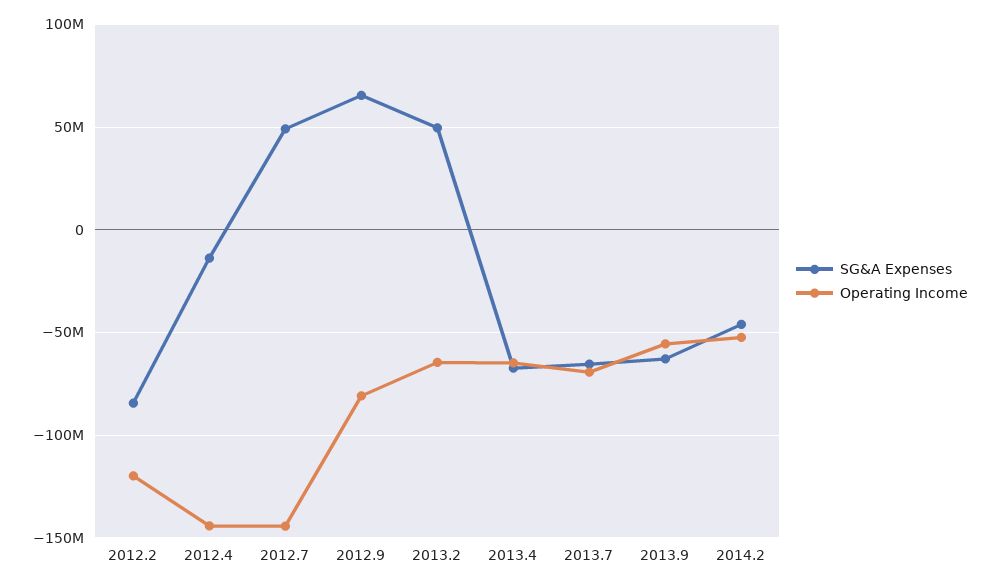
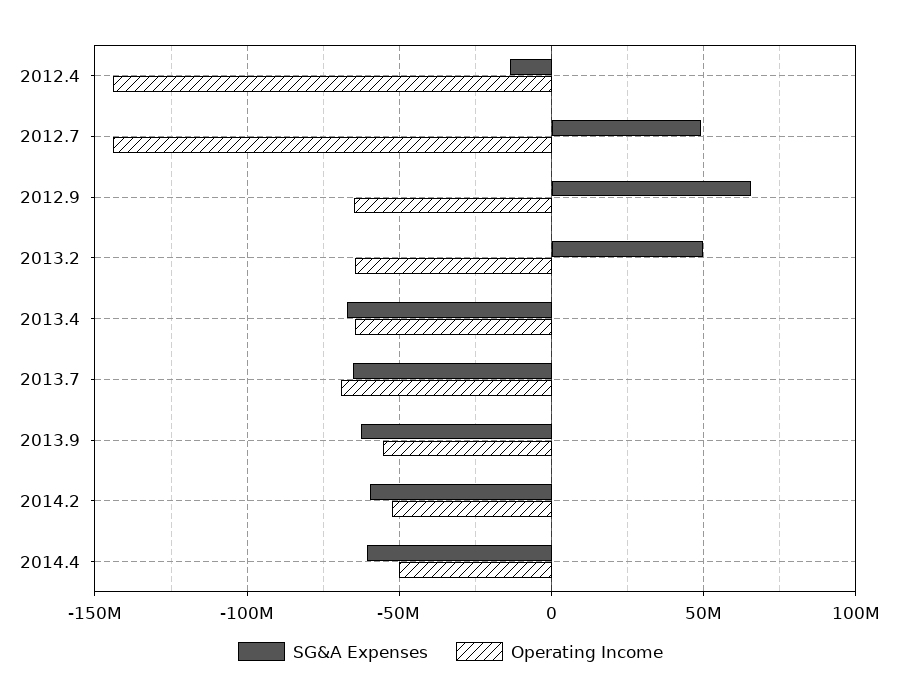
SG&A Expenses, 2012.2: -85000000 -> none
Operating Income, 2012.2: -120000000 -> none
Operating Income, 2012.9: -80000000 -> -65000000
SG&A Expenses, 2014.2: -45000000 -> -60000000
SG&A Expenses, 2014.4: none -> -60000000
Operating Income, 2014.4: none -> -50000000

